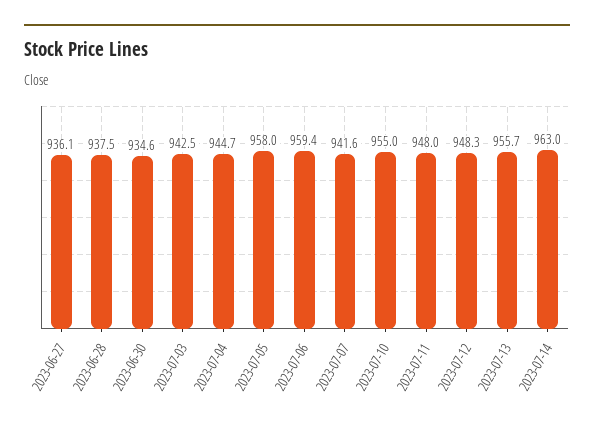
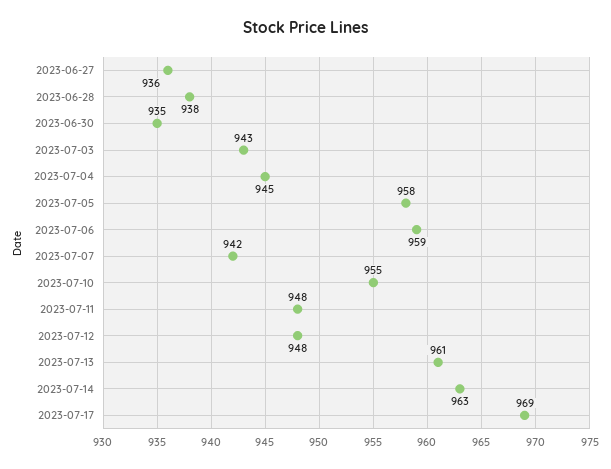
2023-07-13: 955.7 -> 961
2023-07-17: none -> 969

